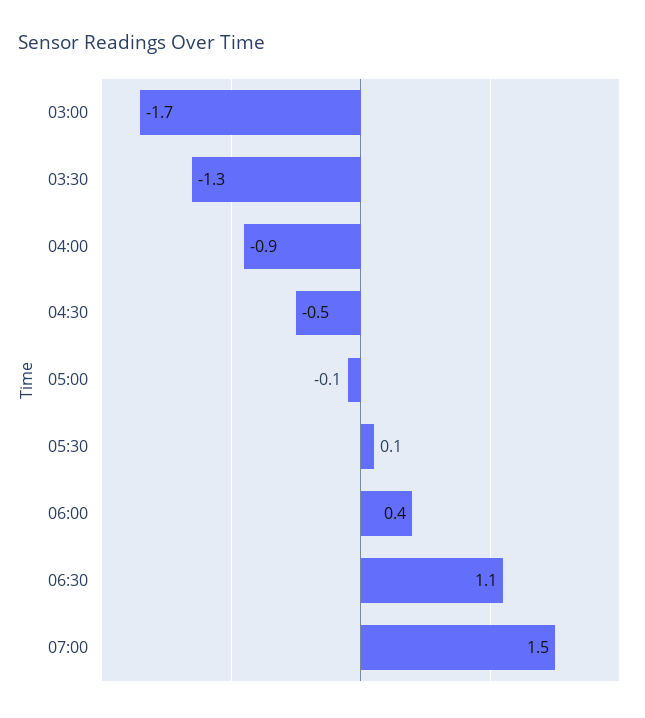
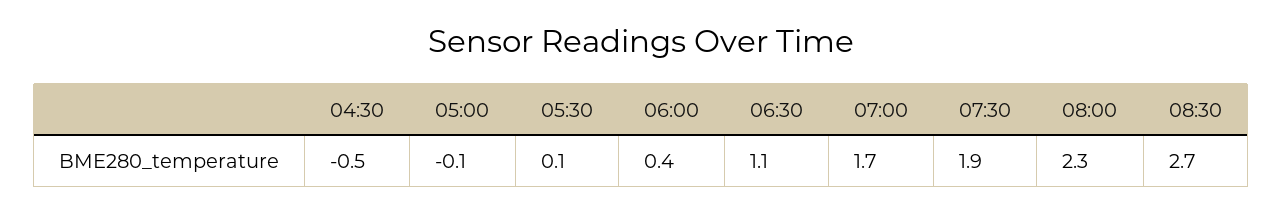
03:00: -1.7 -> none
03:30: -1.3 -> none
04:00: -0.9 -> none
07:00: 1.5 -> 1.7
07:30: none -> 1.9
08:00: none -> 2.3
08:30: none -> 2.7

